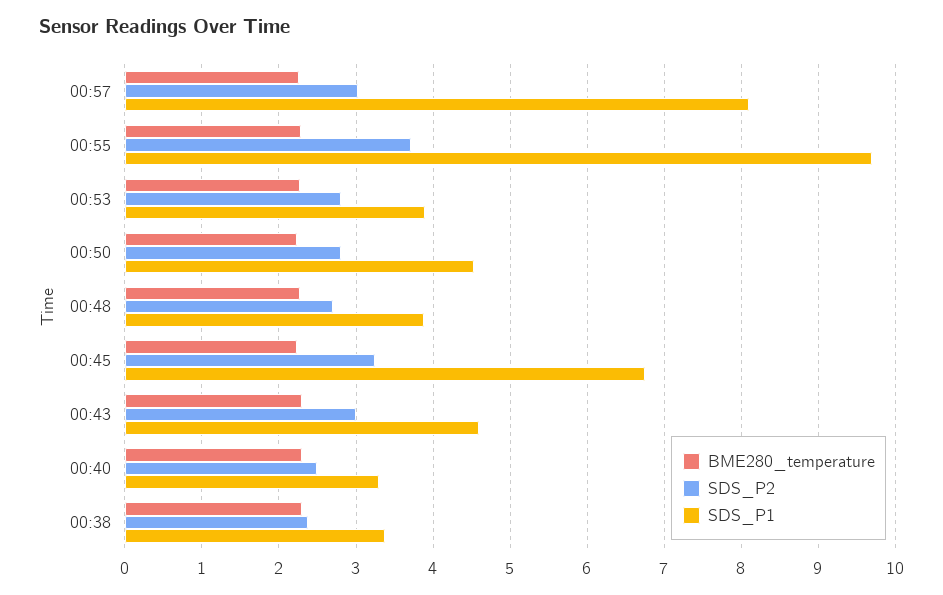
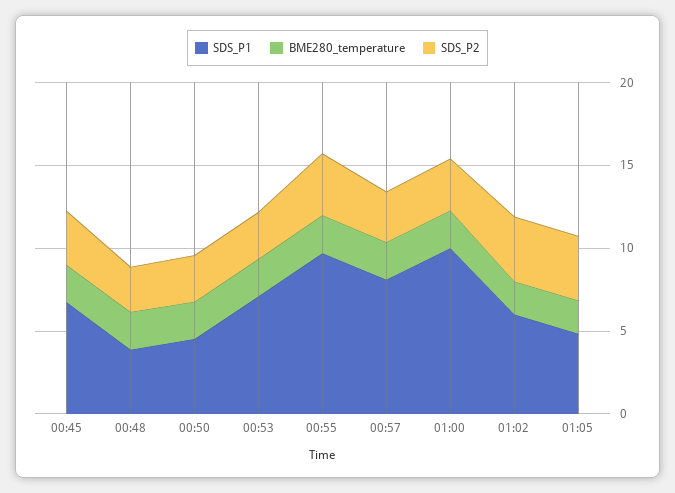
SDS_P1, 00:53: 3.9 -> 7
BME280_temperature, 00:43: 2.3 -> none
SDS_P2, 00:43: 3 -> none
SDS_P1, 00:43: 4.6 -> none
BME280_temperature, 00:40: 2.3 -> none
SDS_P2, 00:40: 2.5 -> none
SDS_P1, 00:40: 3.3 -> none
BME280_temperature, 00:38: 2.3 -> none
SDS_P2, 00:38: 2.4 -> none
SDS_P1, 00:38: 3.4 -> none
SDS_P1, 01:00: none -> 10
BME280_temperature, 01:00: none -> 2
SDS_P2, 01:00: none -> 3
SDS_P1, 01:02: none -> 6
BME280_temperature, 01:02: none -> 2
SDS_P2, 01:02: none -> 4
SDS_P1, 01:05: none -> 5
BME280_temperature, 01:05: none -> 2
SDS_P2, 01:05: none -> 4

